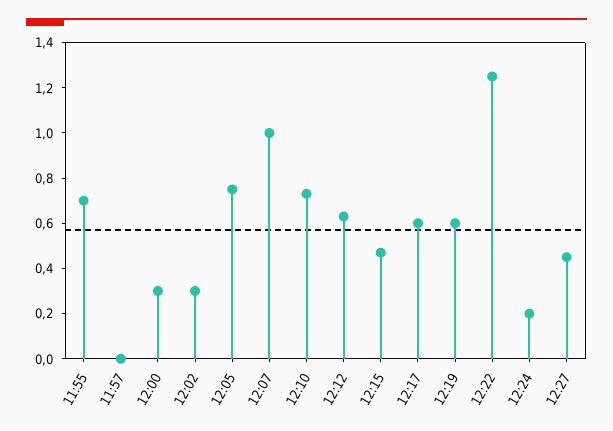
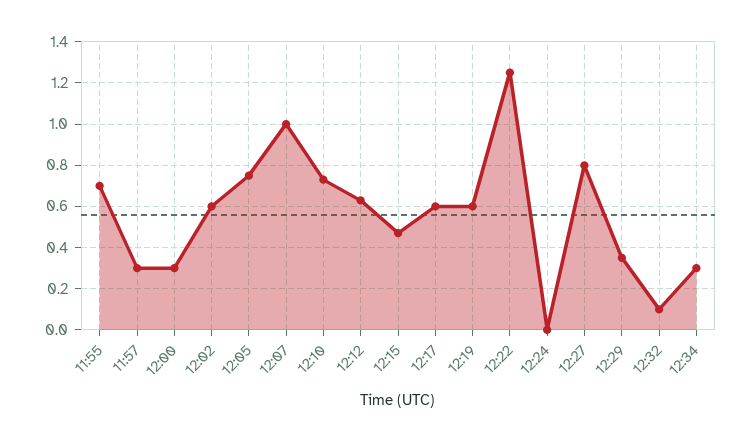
11:57: 0 -> 0.3
12:02: 0.3 -> 0.6
12:24: 0.2 -> 0
12:27: 0.45 -> 0.8
12:29: none -> 0.35
12:32: none -> 0.1
12:34: none -> 0.3

